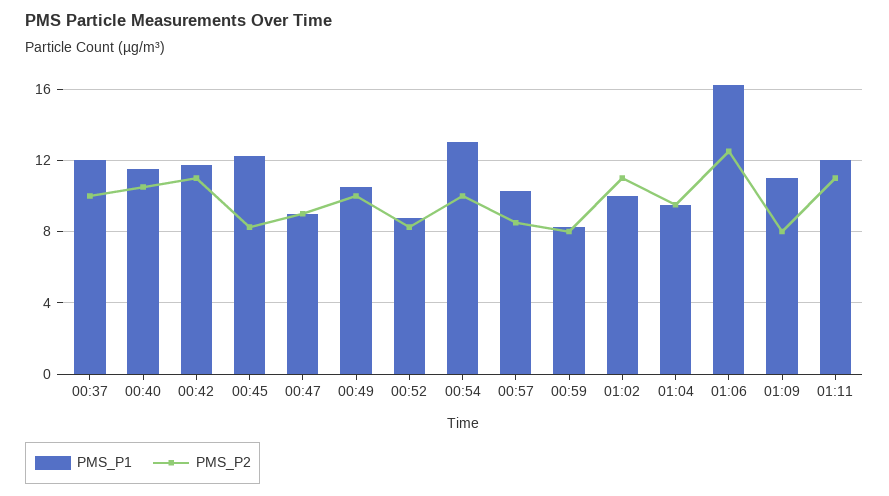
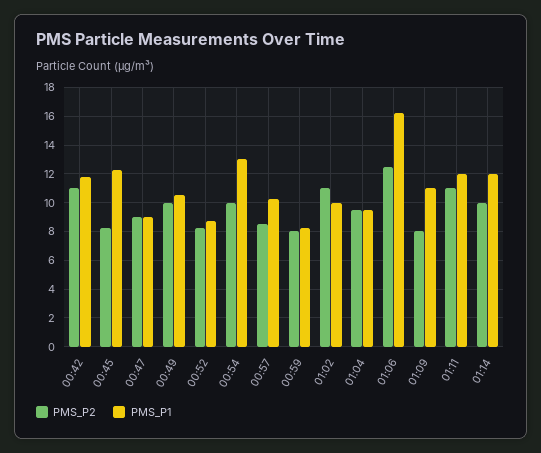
PMS_P1, 00:37: 12 -> none
PMS_P2, 00:37: 10 -> none
PMS_P1, 00:40: 11.5 -> none
PMS_P2, 00:40: 10.5 -> none
PMS_P2, 01:14: none -> 10
PMS_P1, 01:14: none -> 12

